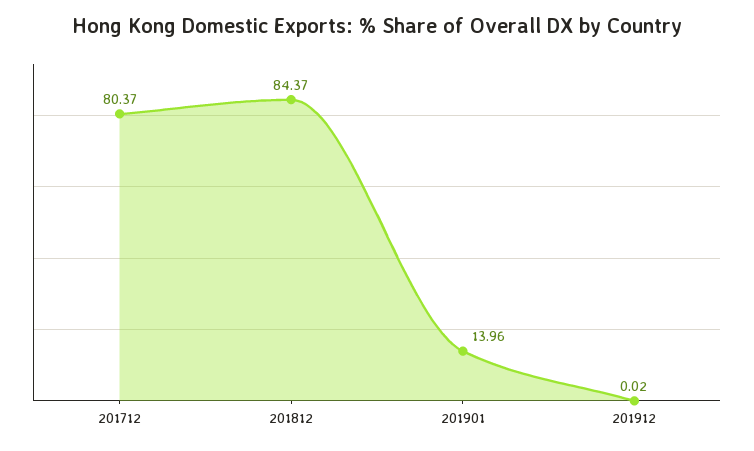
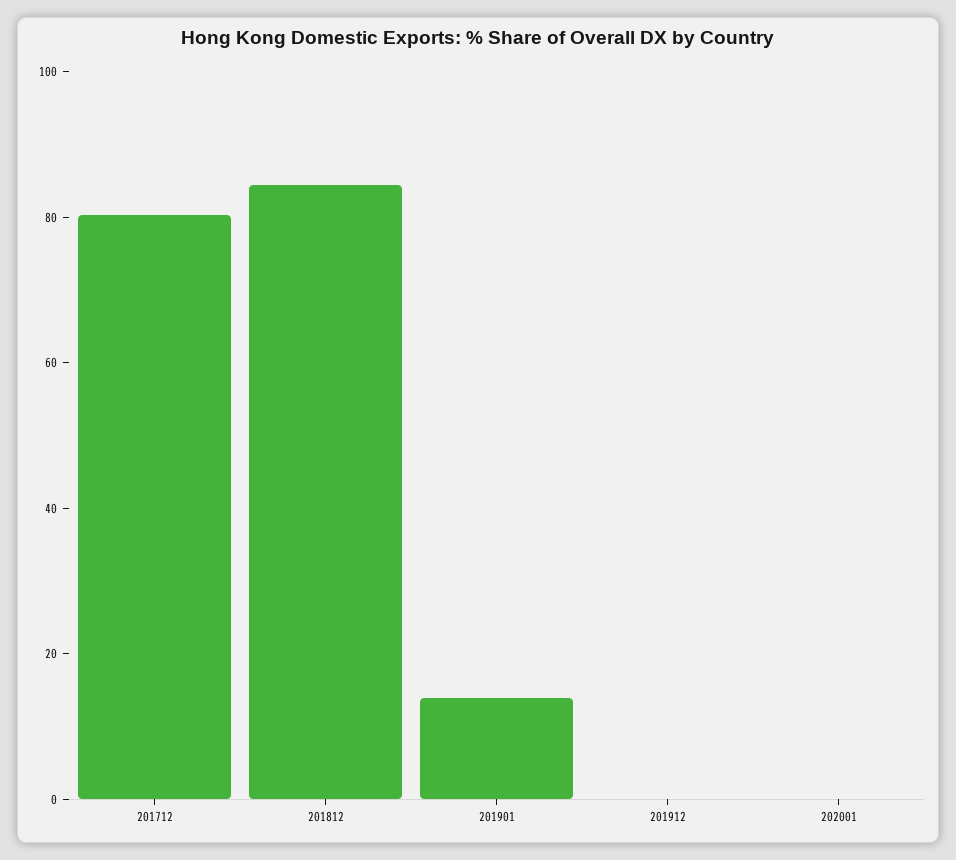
202001: none -> 0

